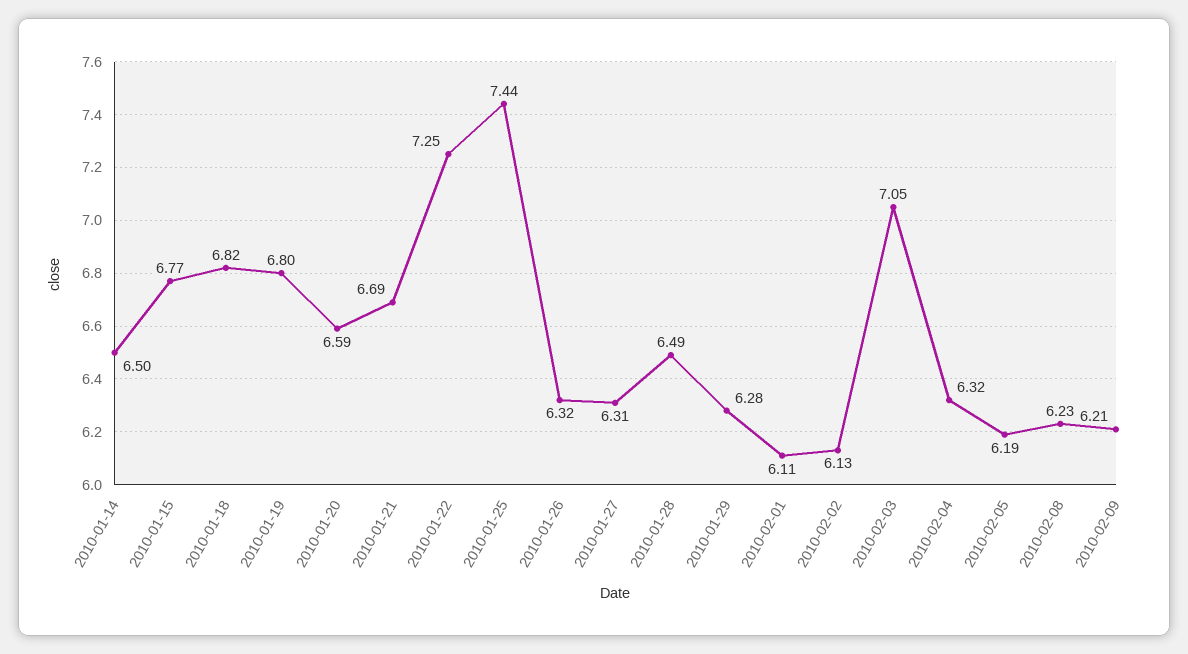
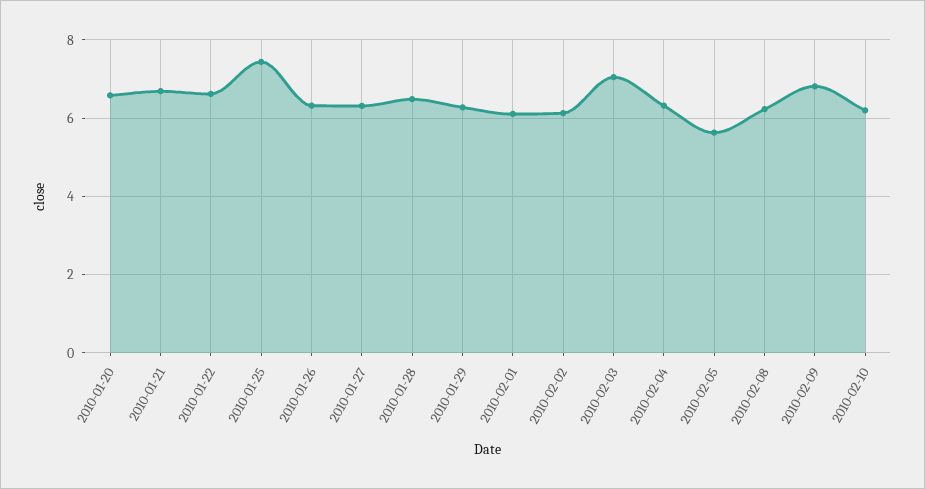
2010-01-14: 6.5 -> none
2010-01-15: 6.77 -> none
2010-01-18: 6.82 -> none
2010-01-19: 6.8 -> none
2010-01-22: 7.25 -> 6.6
2010-02-05: 6.19 -> 5.6
2010-02-09: 6.21 -> 6.8
2010-02-10: none -> 6.2

